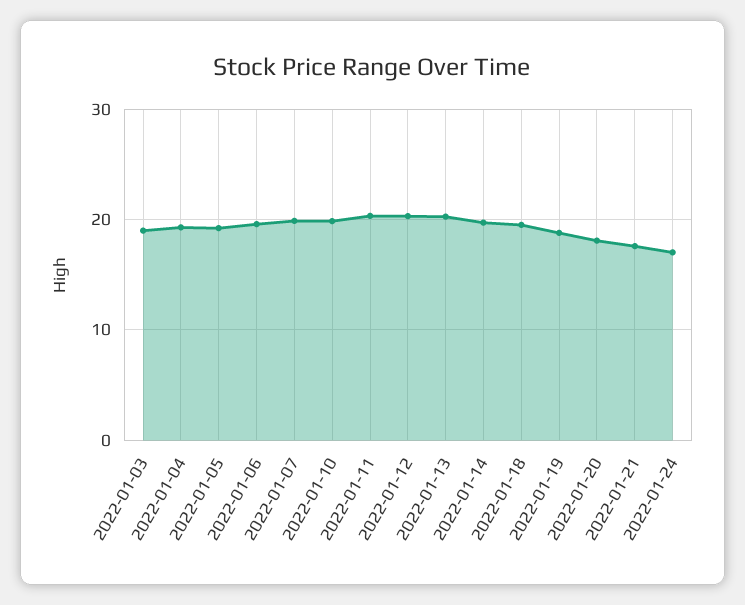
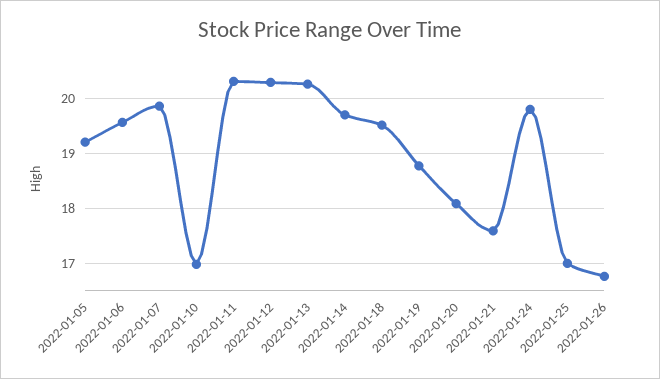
2022-01-03: 19 -> none
2022-01-04: 19 -> none
2022-01-10: 20 -> 17
2022-01-24: 17 -> 19.8
2022-01-25: none -> 17
2022-01-26: none -> 16.8

